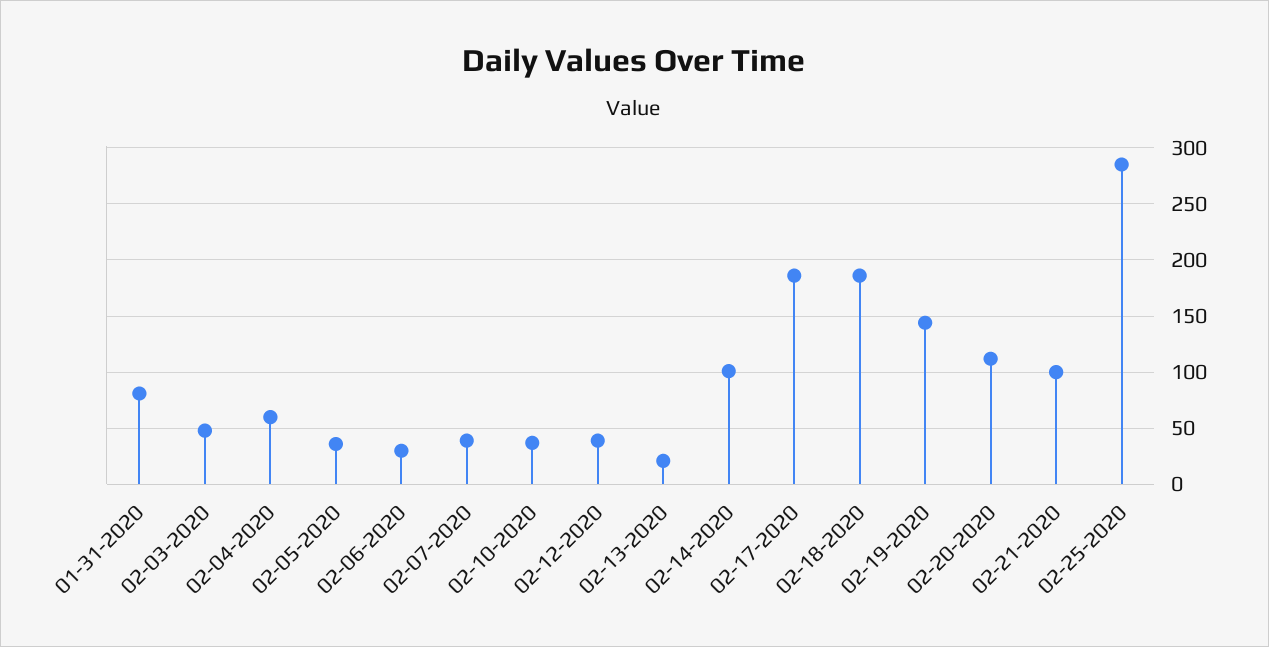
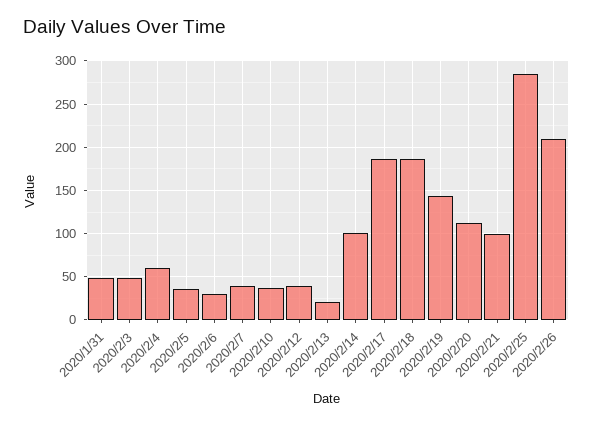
01-31-2020: 80 -> 50
2020/2/26: none -> 210

